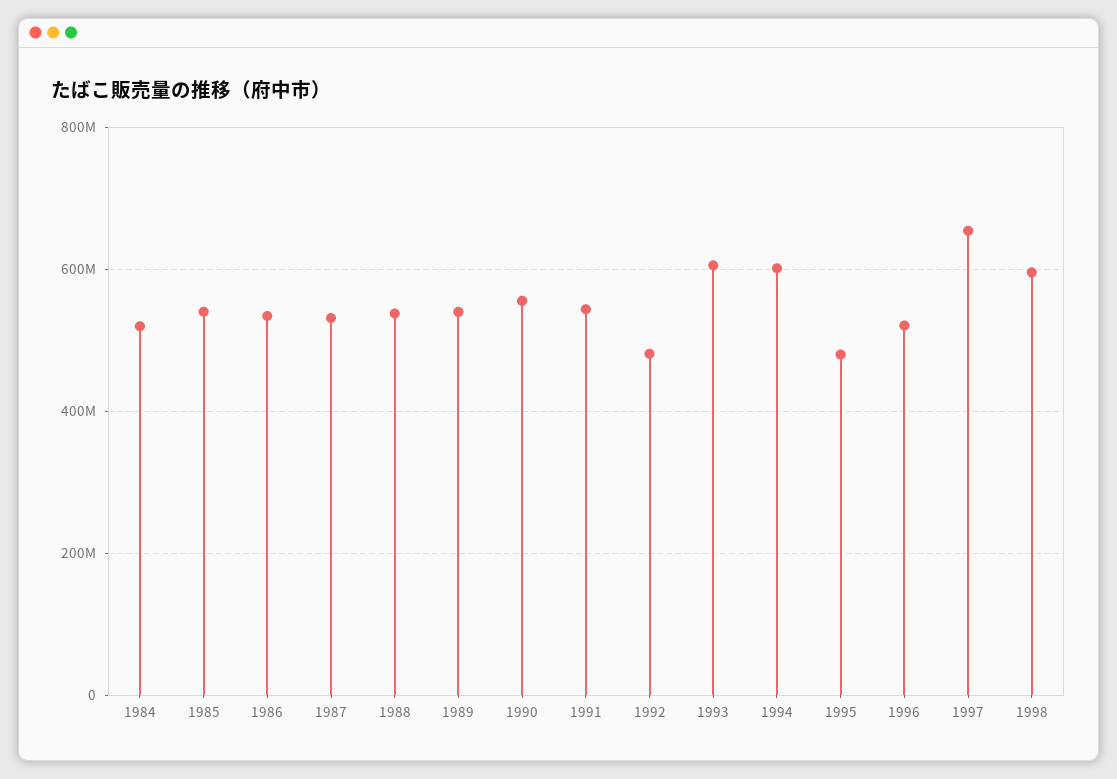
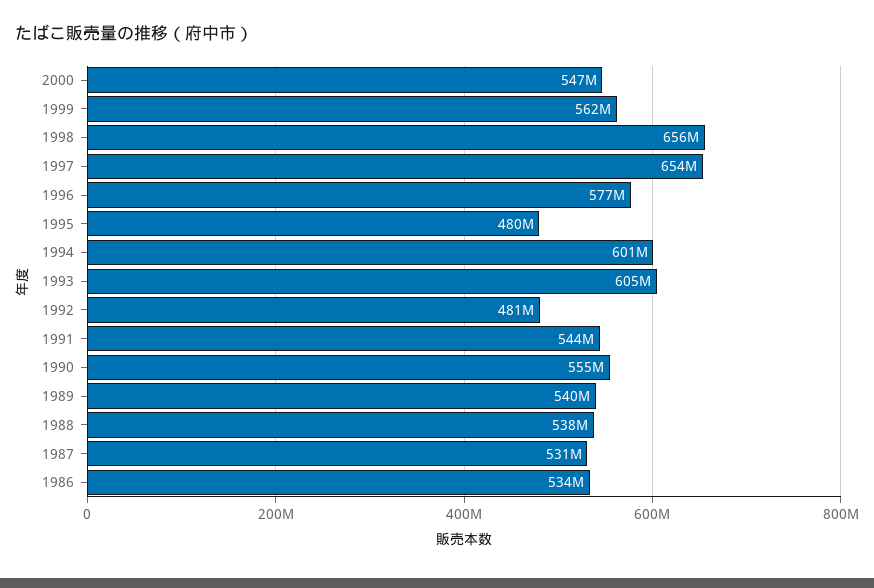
1984: 520000000 -> none
1985: 540000000 -> none
1996: 520000000 -> 577000000
1998: 600000000 -> 656000000
2000: none -> 547000000
1999: none -> 562000000

